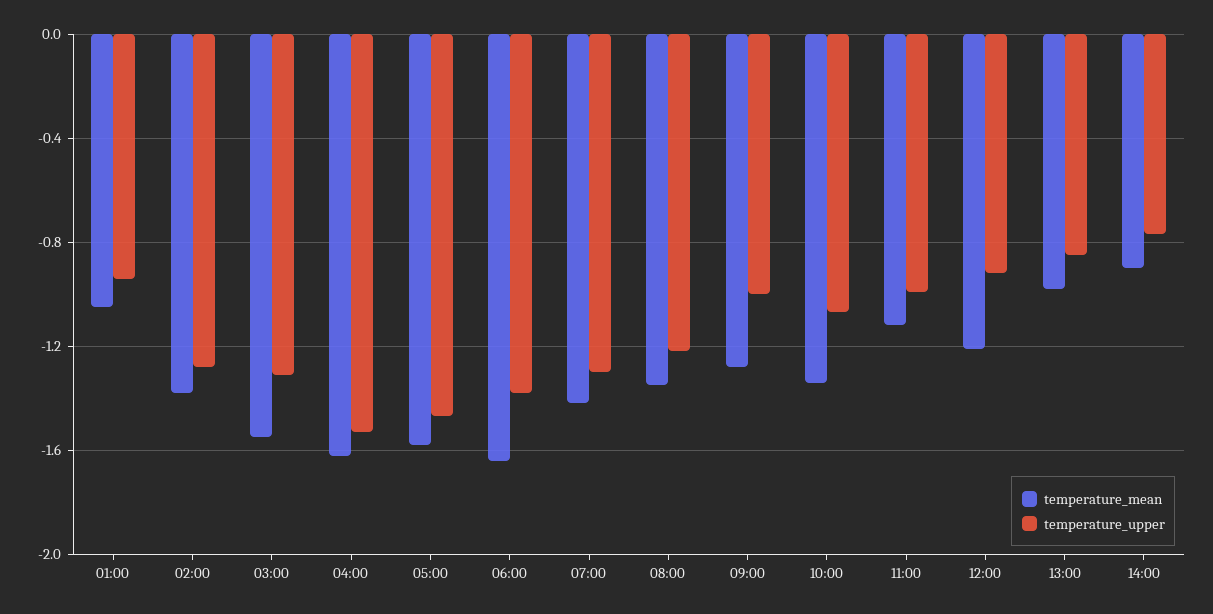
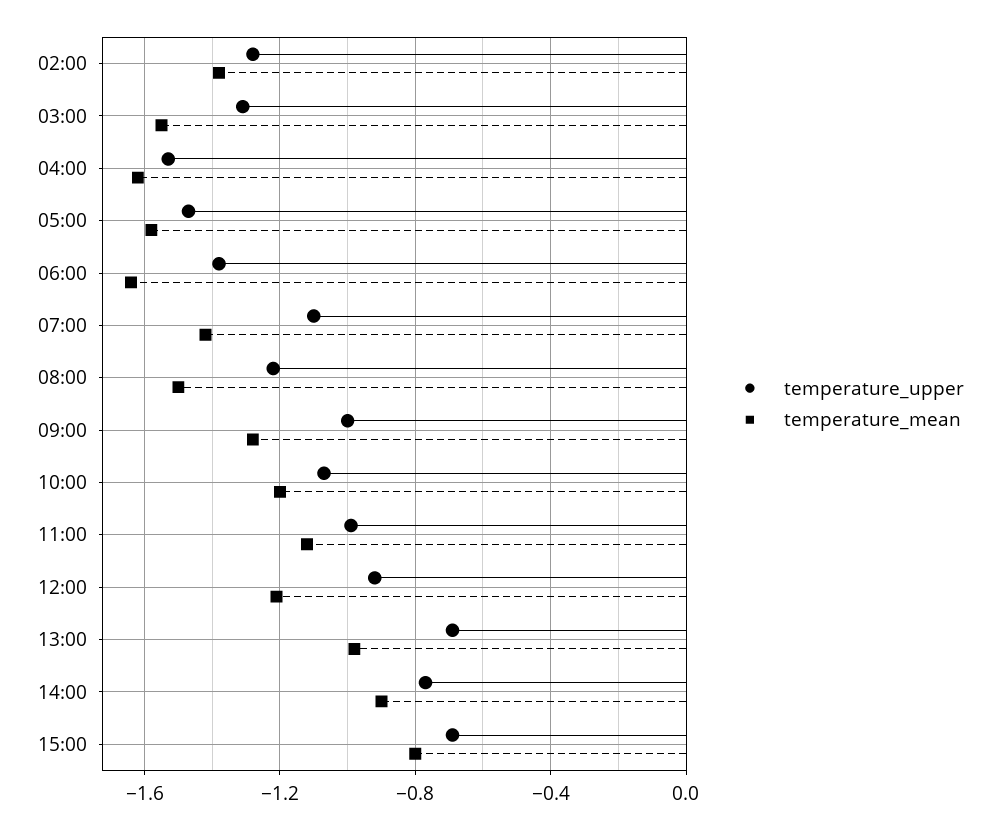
temperature_mean, 01:00: -1.05 -> none
temperature_upper, 01:00: -0.95 -> none
temperature_upper, 07:00: -1.3 -> -1.1
temperature_mean, 08:00: -1.35 -> -1.5
temperature_mean, 10:00: -1.35 -> -1.2
temperature_upper, 13:00: -0.85 -> -0.7
temperature_upper, 15:00: none -> -0.7
temperature_mean, 15:00: none -> -0.8

